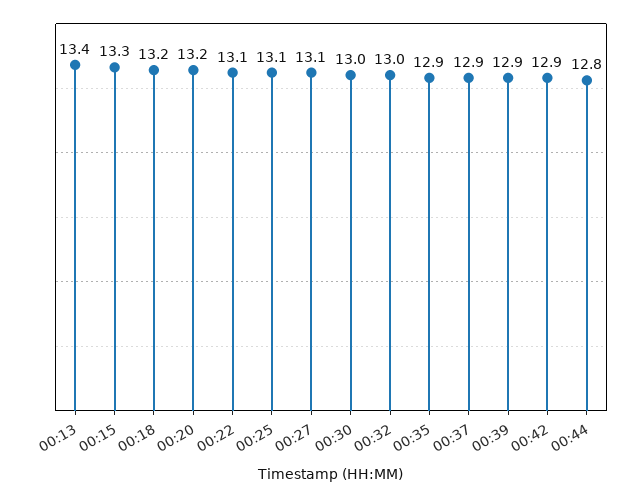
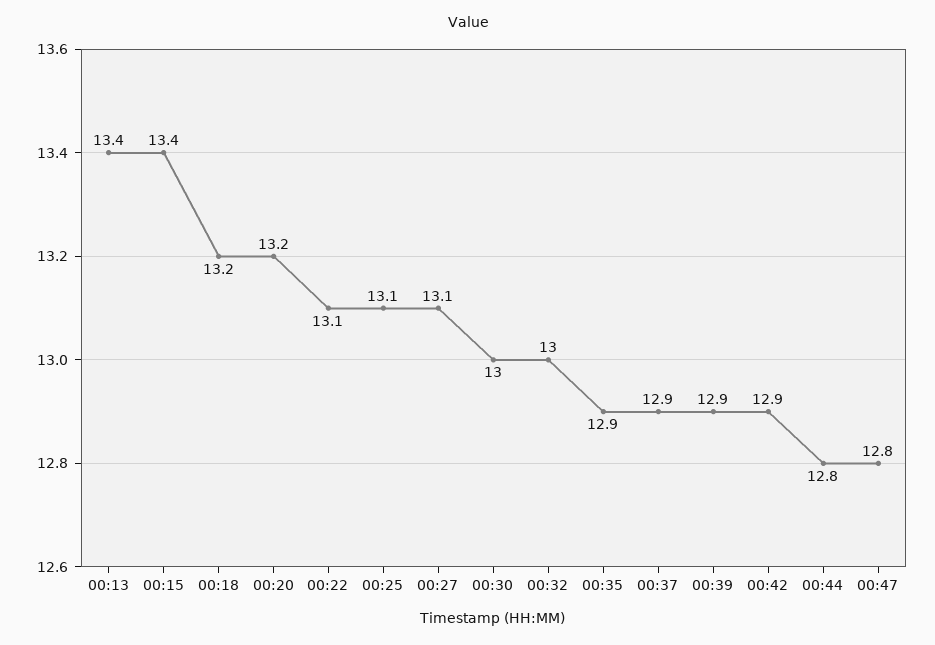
00:15: 13.3 -> 13.4
00:47: none -> 12.8

